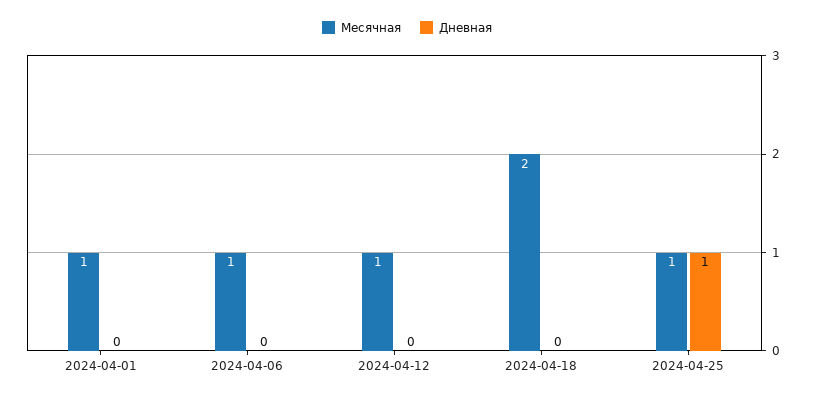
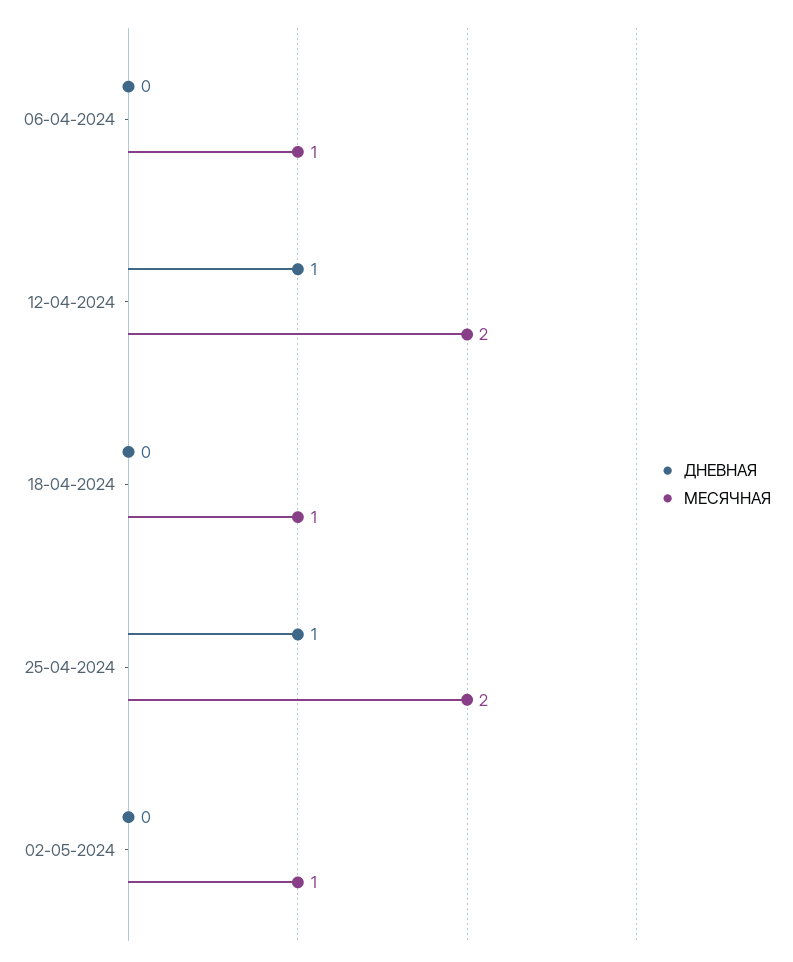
Месячная, 2024-04-01: 1 -> none
Дневная, 2024-04-01: 0 -> none
Месячная, 2024-04-12: 1 -> 2
Дневная, 2024-04-12: 0 -> 1
Месячная, 2024-04-18: 2 -> 1
Месячная, 2024-04-25: 1 -> 2
Дневная, 02-05-2024: none -> 0
Месячная, 02-05-2024: none -> 1

